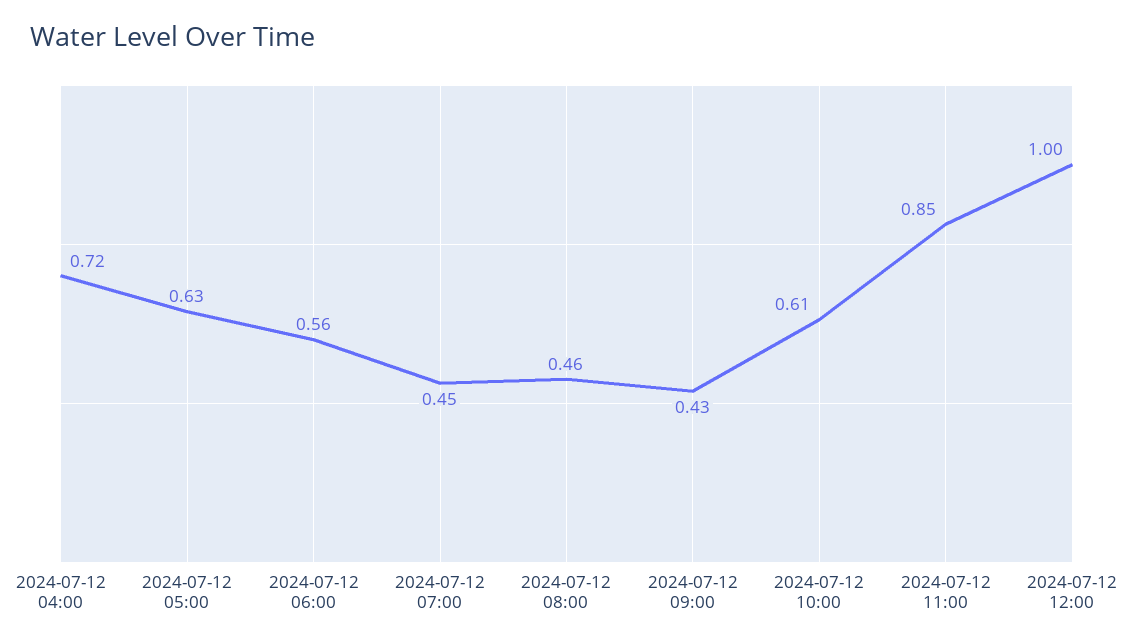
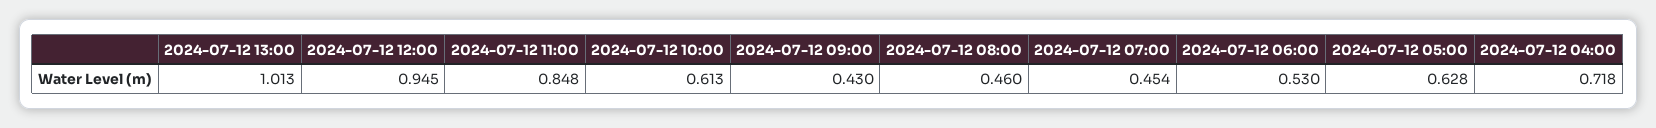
2024-07-12 06:00: 0.56 -> 0.53
2024-07-12 12:00: 1 -> 0.945
2024-07-12 13:00: none -> 1.013

